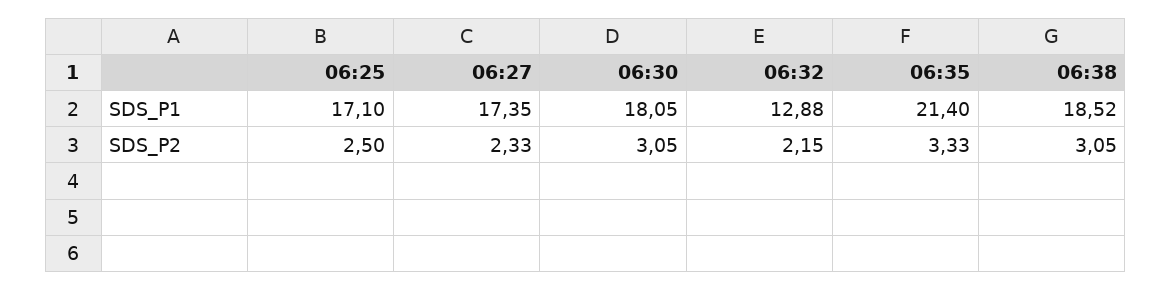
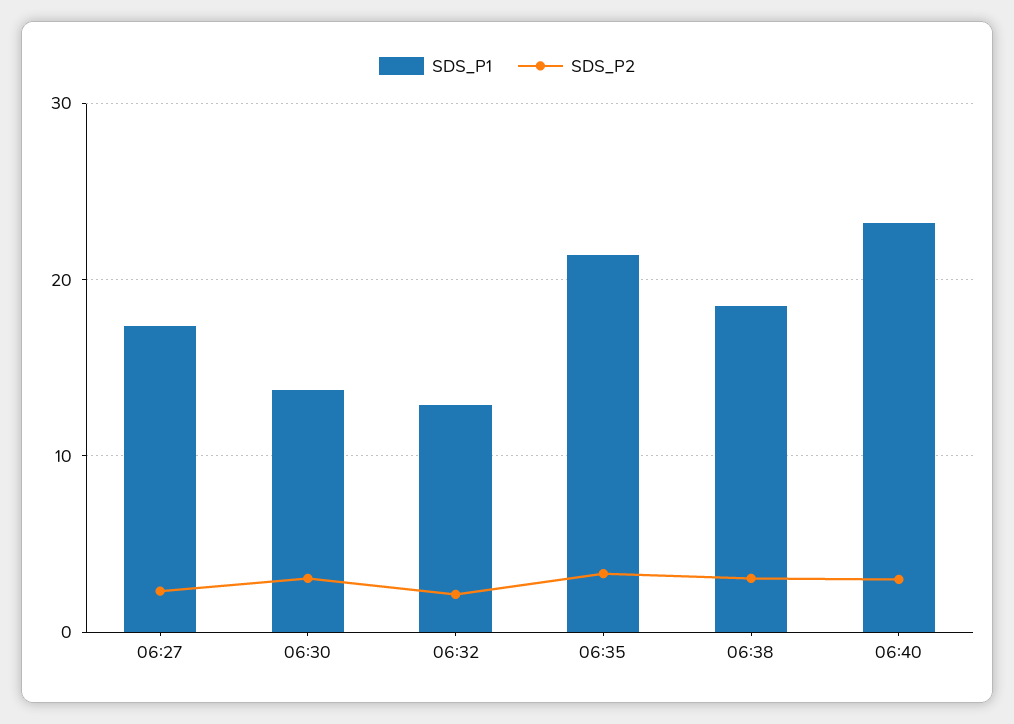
SDS_P1, 06:25: 17.1 -> none
SDS_P1, 06:30: 18.05 -> 14
SDS_P2, 06:25: 2.5 -> none
SDS_P1, 06:40: none -> 23
SDS_P2, 06:40: none -> 3

